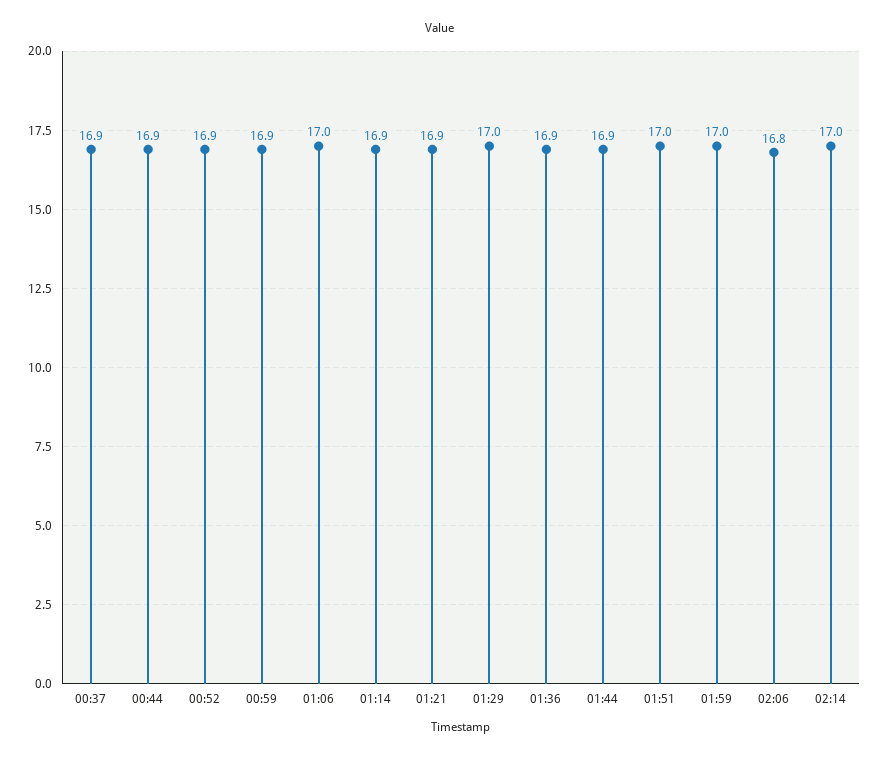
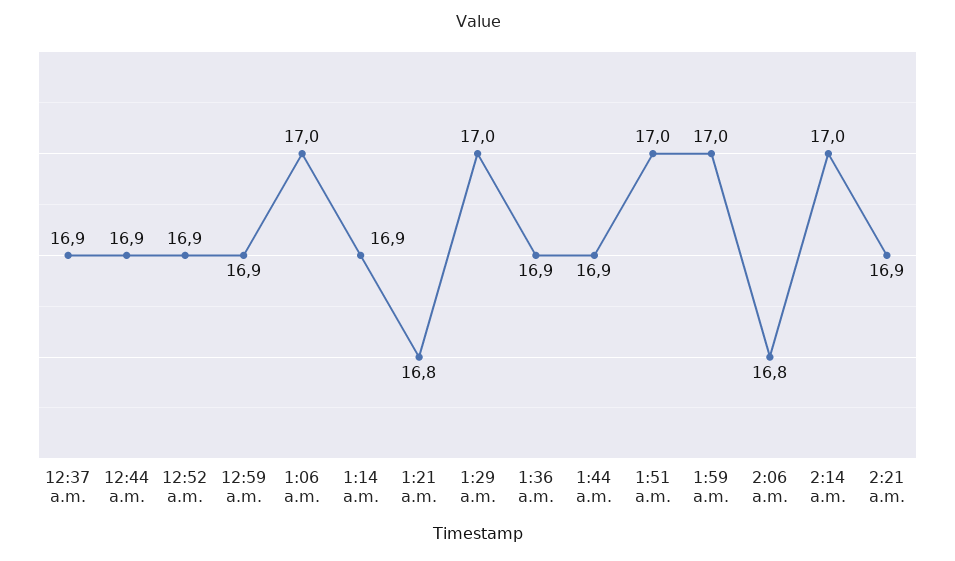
01:21: 16.9 -> 16.8
2:21 a.m.: none -> 16.9

